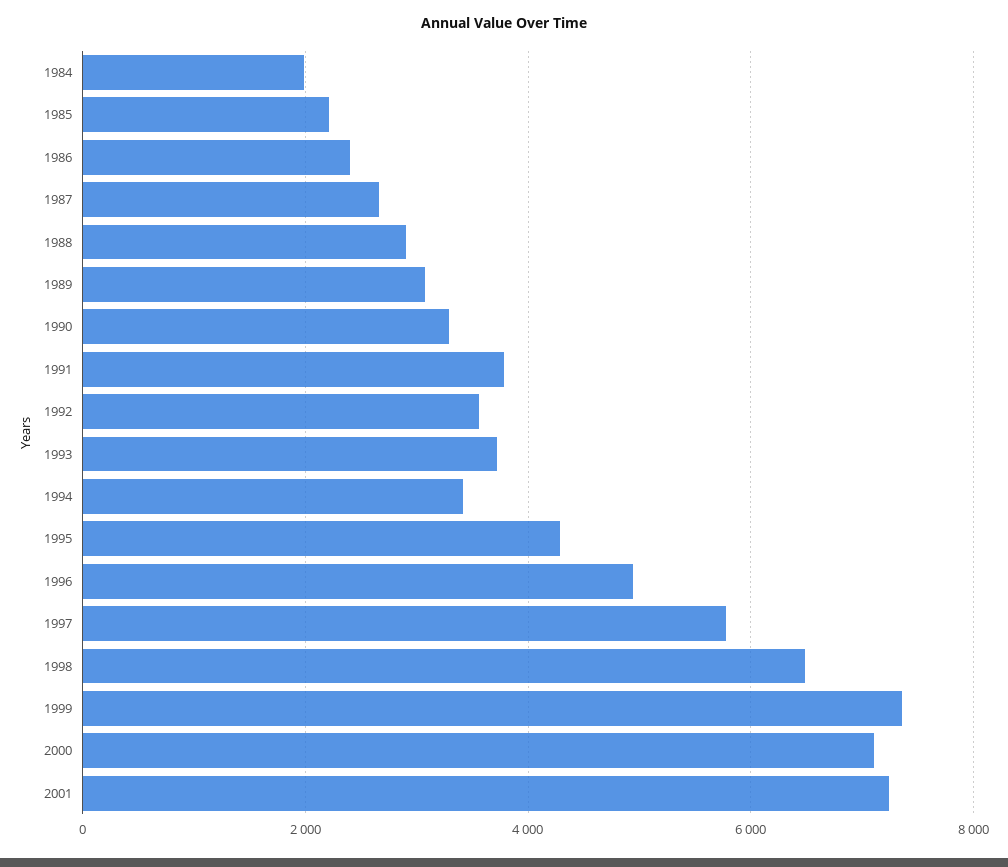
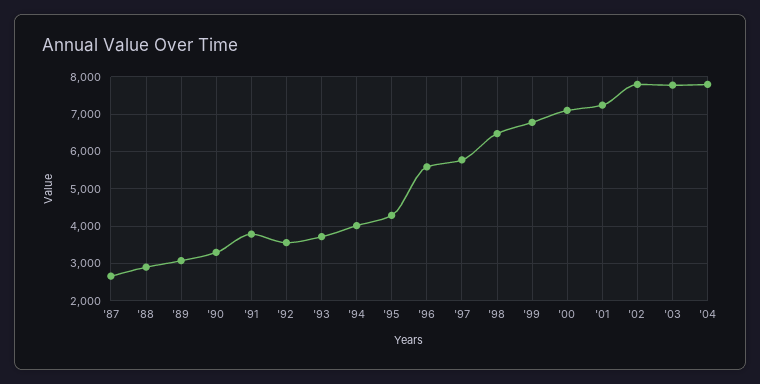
1984: 2000 -> none
1985: 2200 -> none
1986: 2400 -> none
1994: 3400 -> 4000
1996: 5000 -> 5600
1999: 7400 -> 6800
'02: none -> 7800
'03: none -> 7800
'04: none -> 7800

